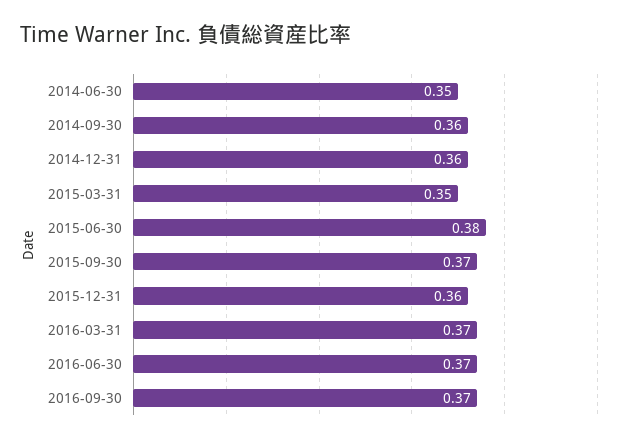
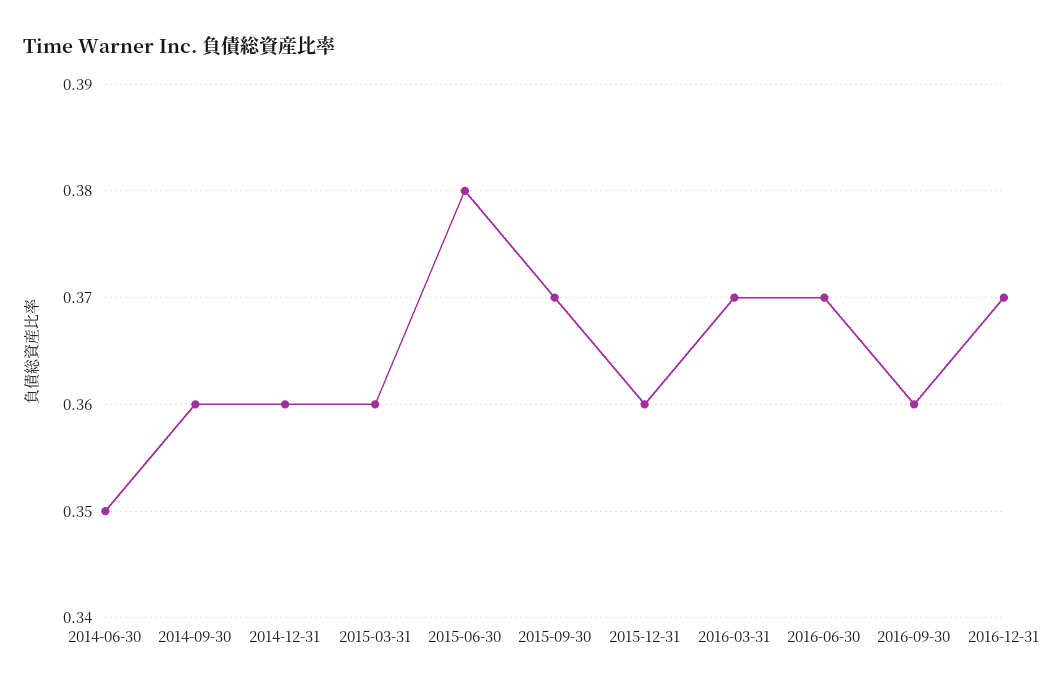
2015-03-31: 0.35 -> 0.36
2016-09-30: 0.37 -> 0.36
2016-12-31: none -> 0.37

